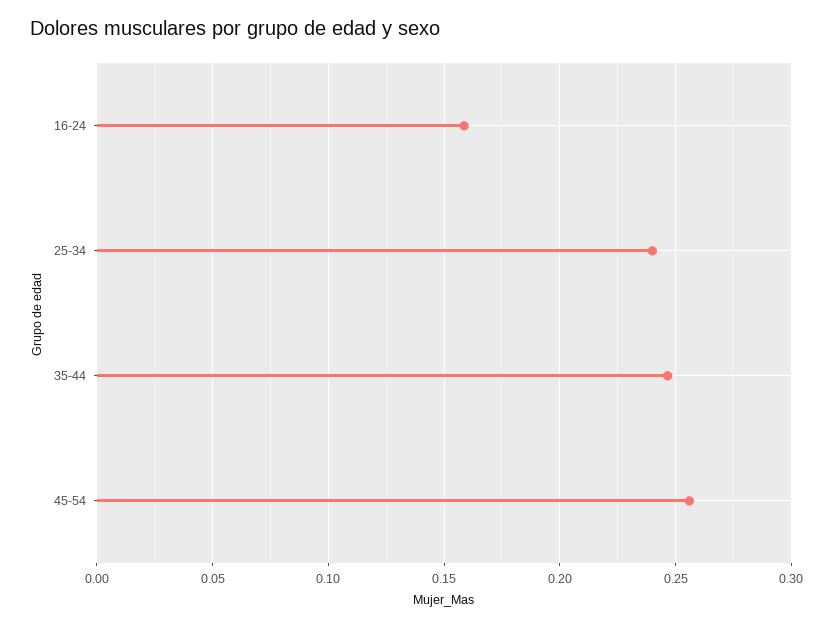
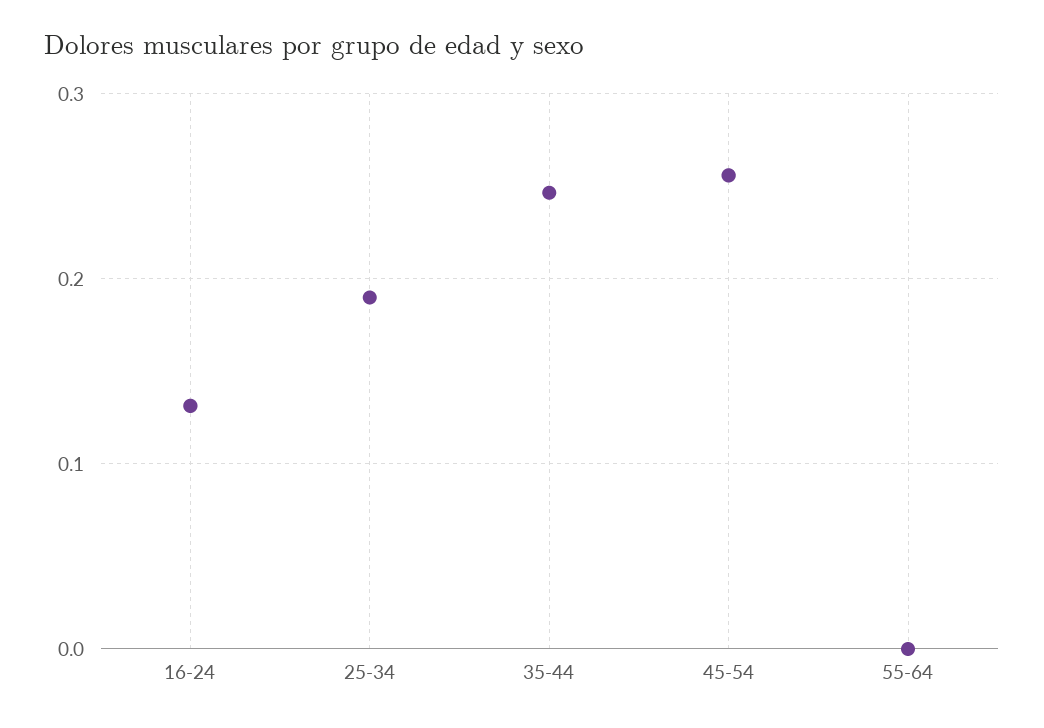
16-24: 0.16 -> 0.13
25-34: 0.24 -> 0.19
55-64: none -> 0

